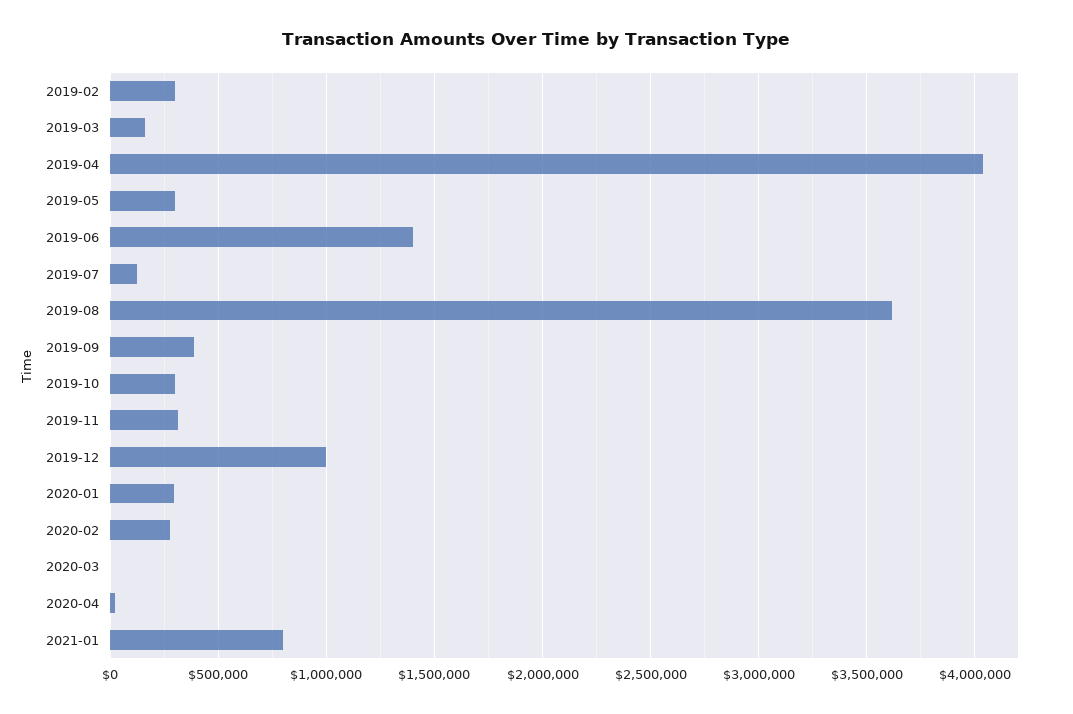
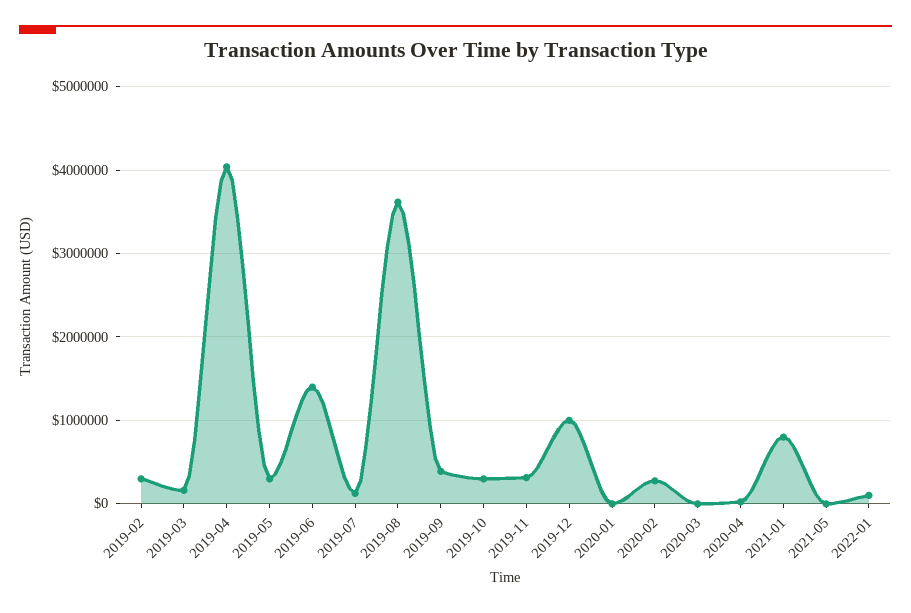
2020-01: 300000 -> 0
2021-05: none -> 0
2022-01: none -> 100000

